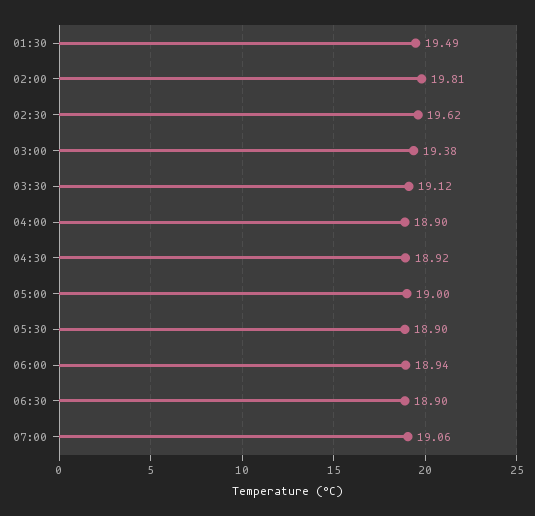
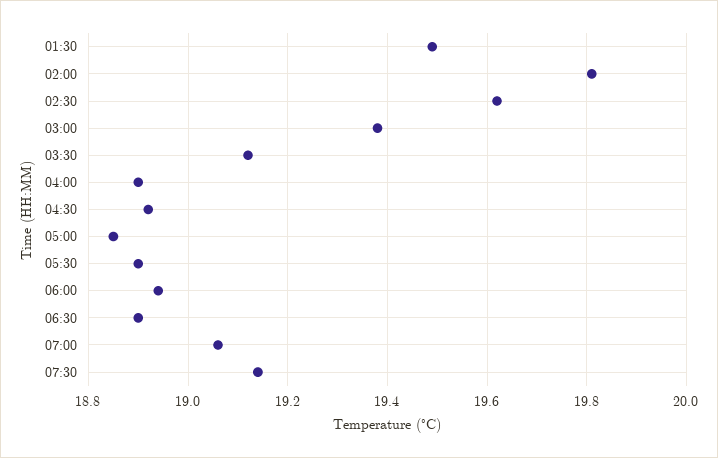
05:00: 19 -> 18.85
07:30: none -> 19.15

